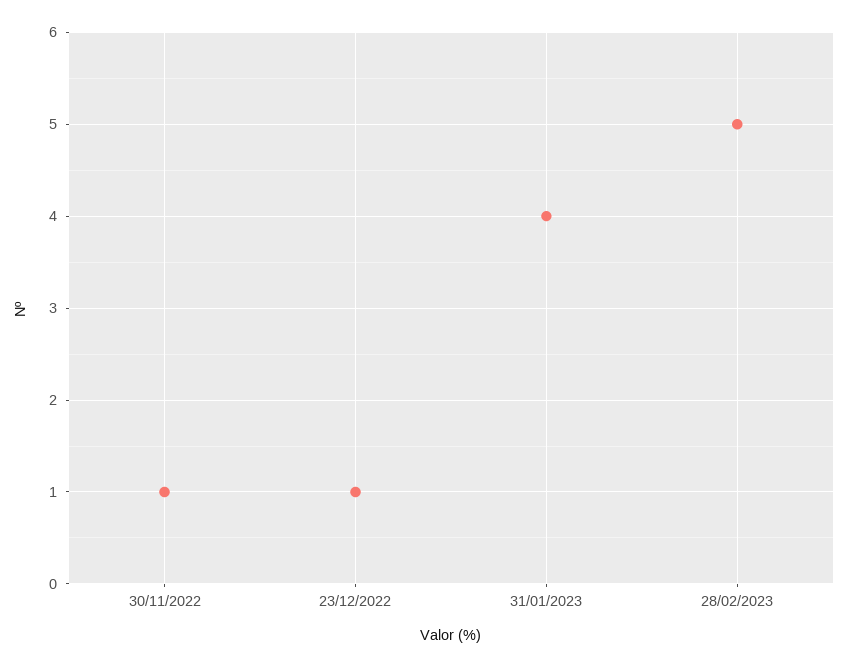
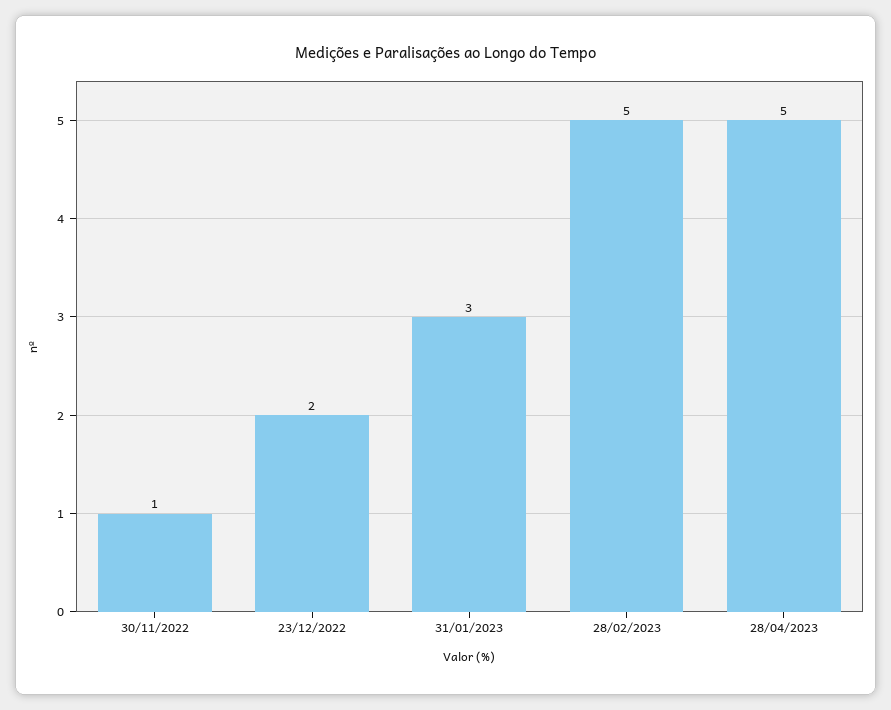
23/12/2022: 1 -> 2
31/01/2023: 4 -> 3
28/04/2023: none -> 5

